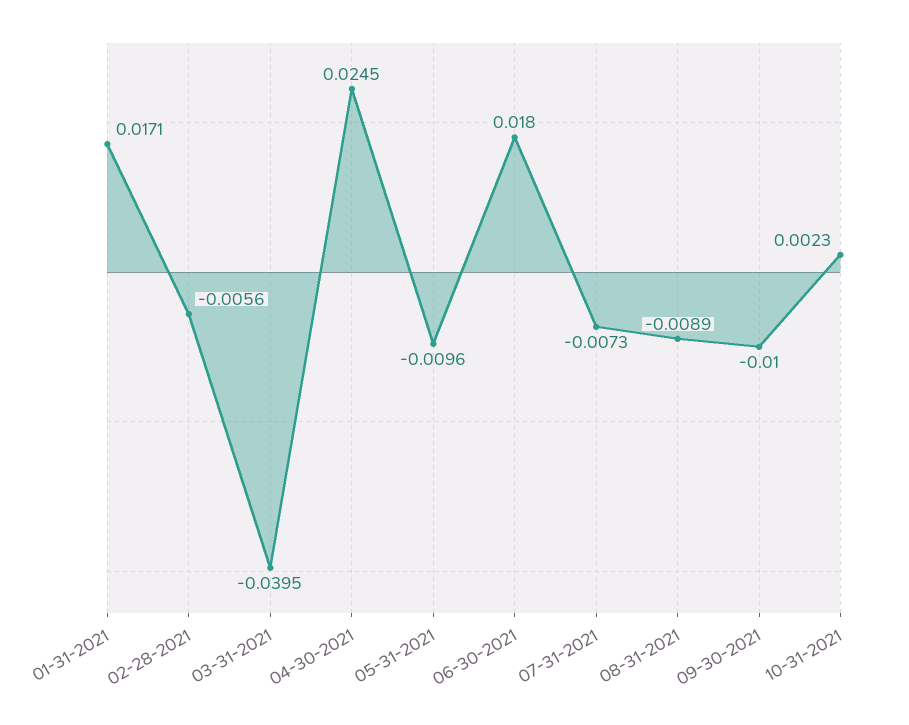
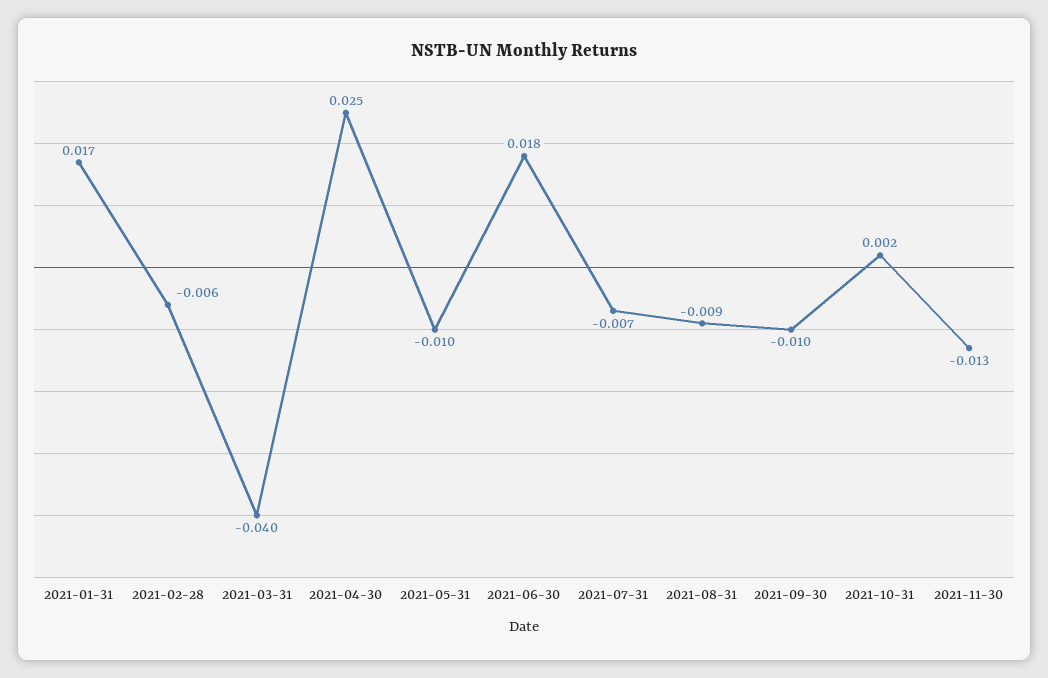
2021-11-30: none -> -0.013

